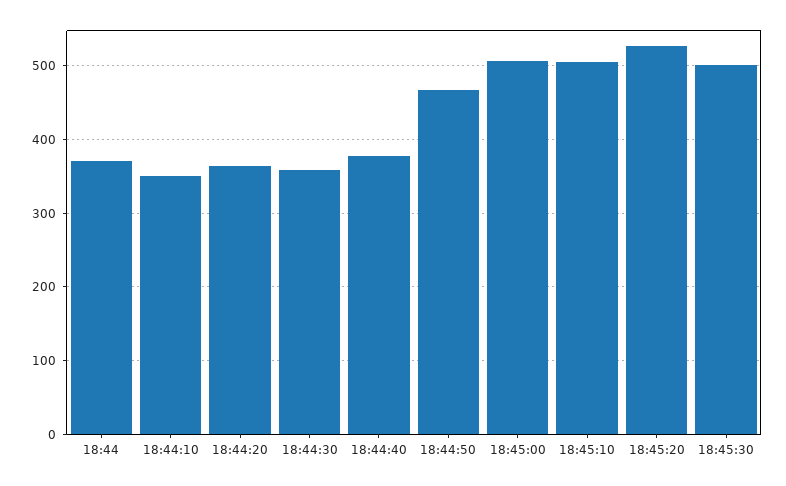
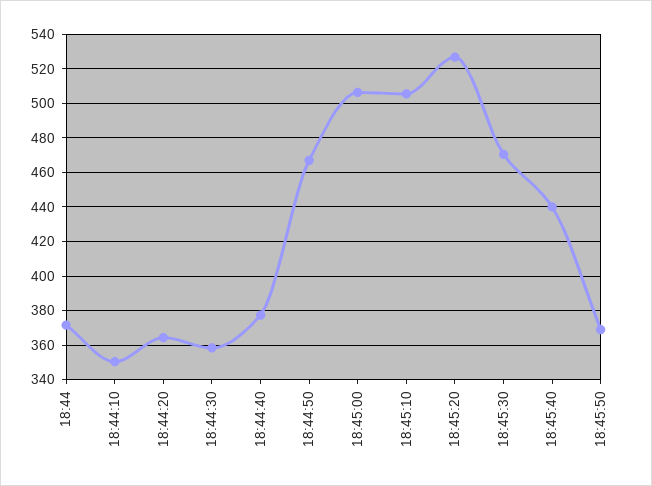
18:45:30: 500 -> 470
18:45:40: none -> 440
18:45:50: none -> 370

